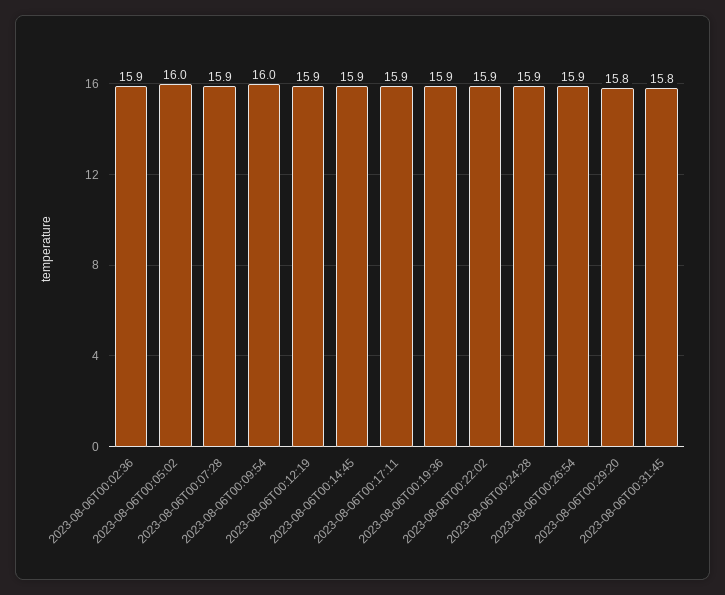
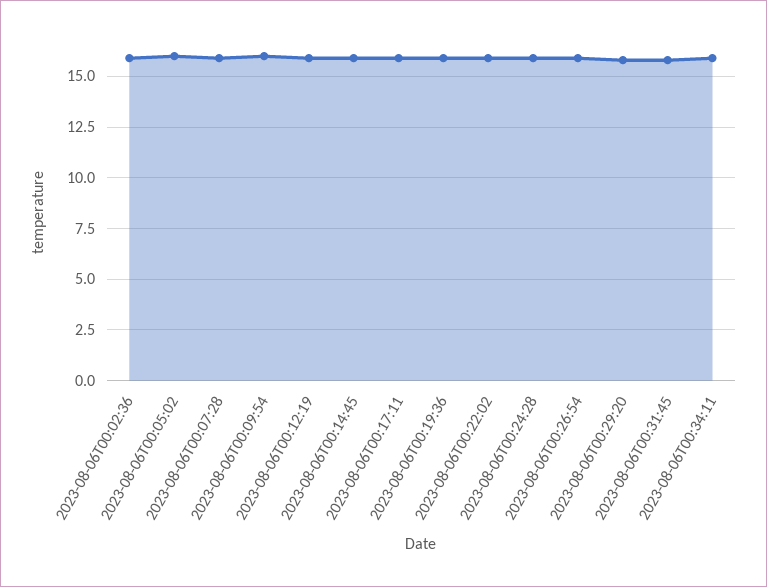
2023-08-06T00:34:11: none -> 16

